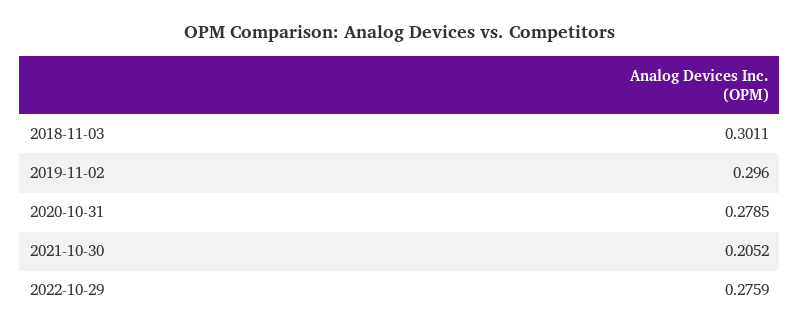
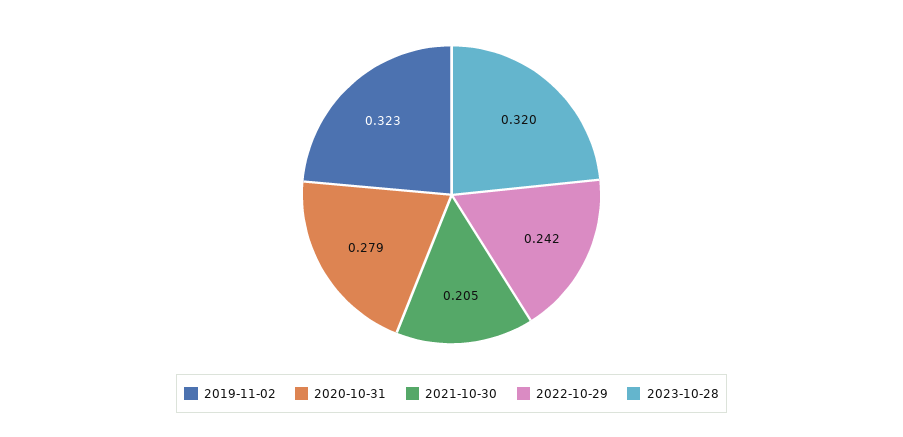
2018-11-03: 0.3011 -> none
2019-11-02: 0.296 -> 0.323
2022-10-29: 0.2759 -> 0.242
2023-10-28: none -> 0.32

